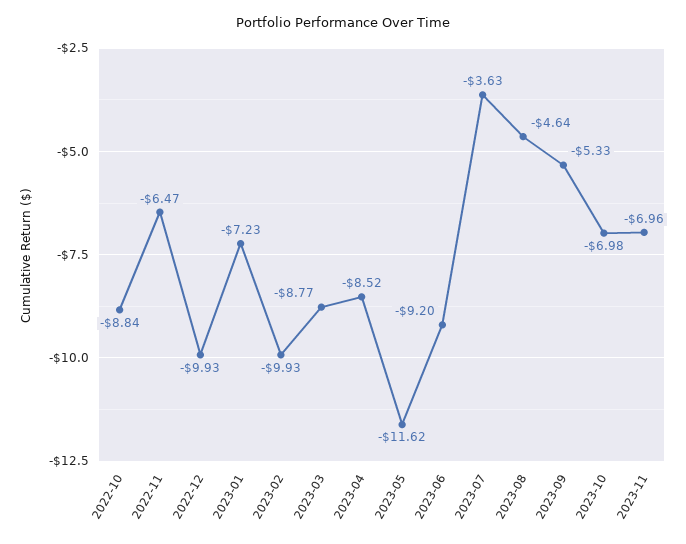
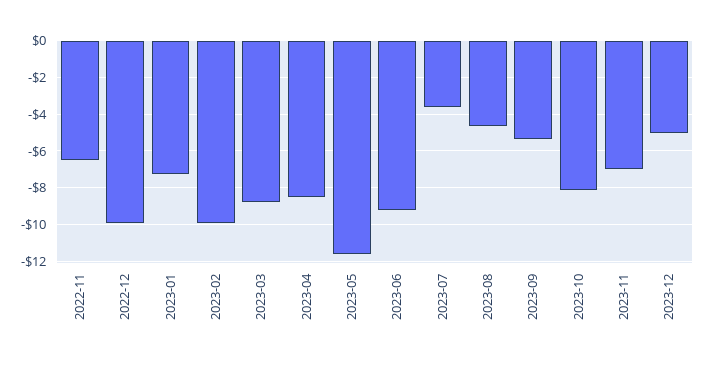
2022-10: -8.84 -> none
2023-10: -6.98 -> -8
2023-12: none -> -5

